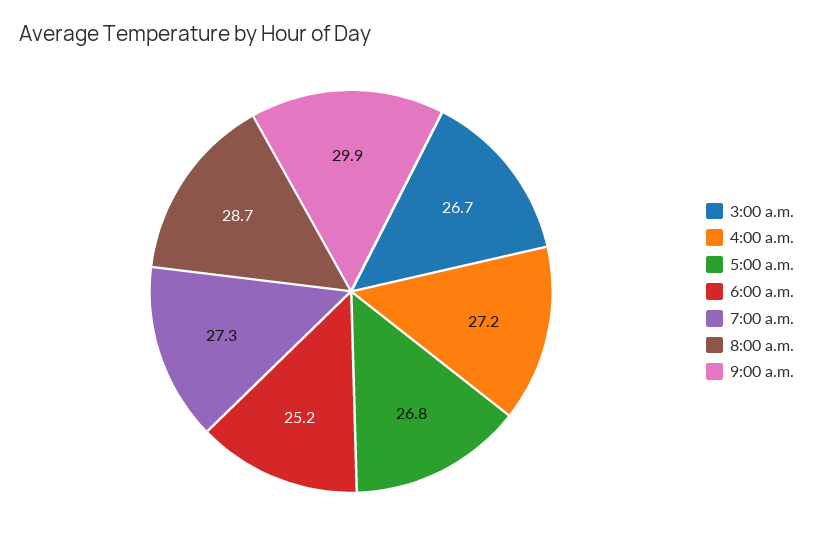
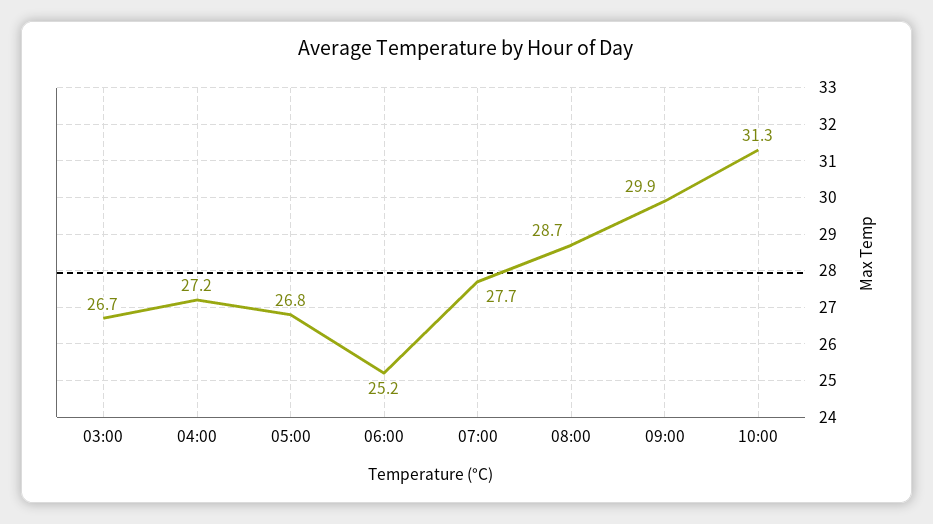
7:00 a.m.: 27.3 -> 27.7
10:00: none -> 31.3

